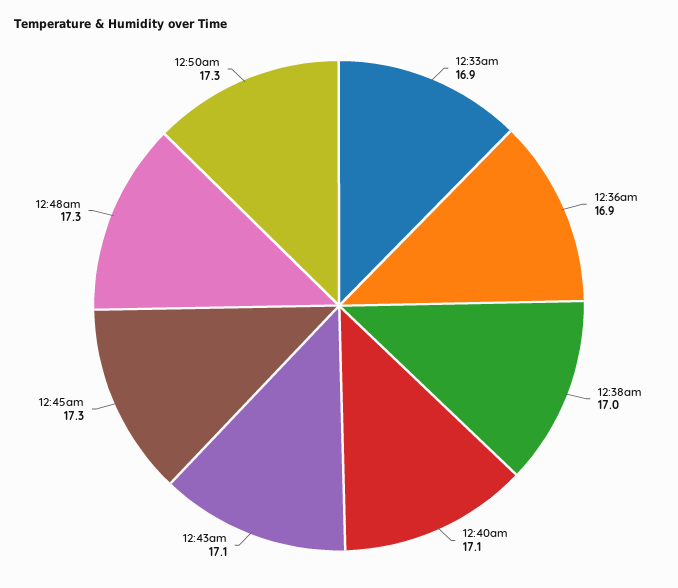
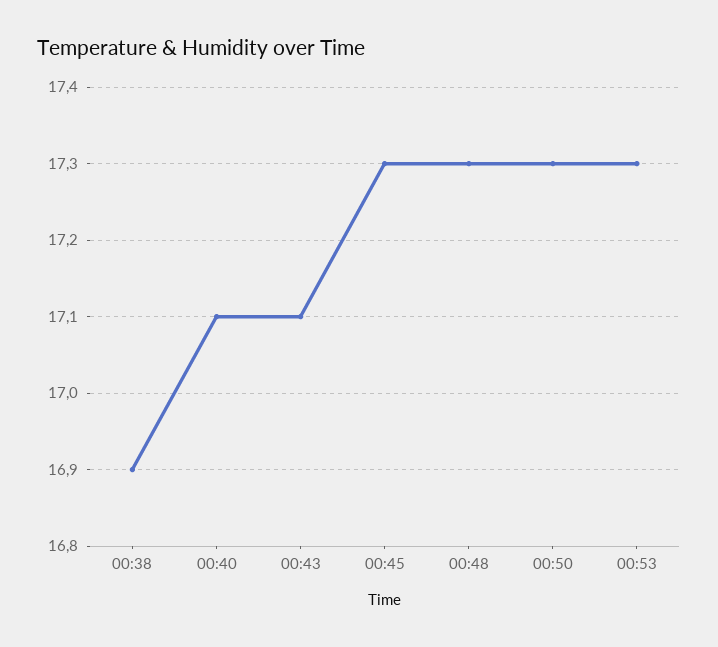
12:33am: 16.9 -> none
12:36am: 16.9 -> none
12:38am: 17 -> 16.9
00:53: none -> 17.3

